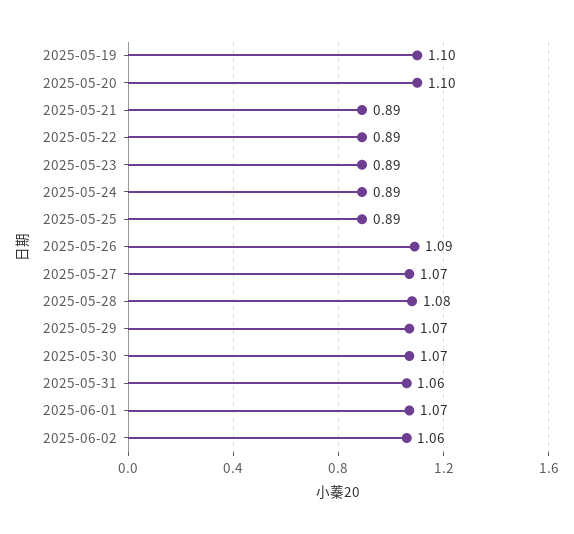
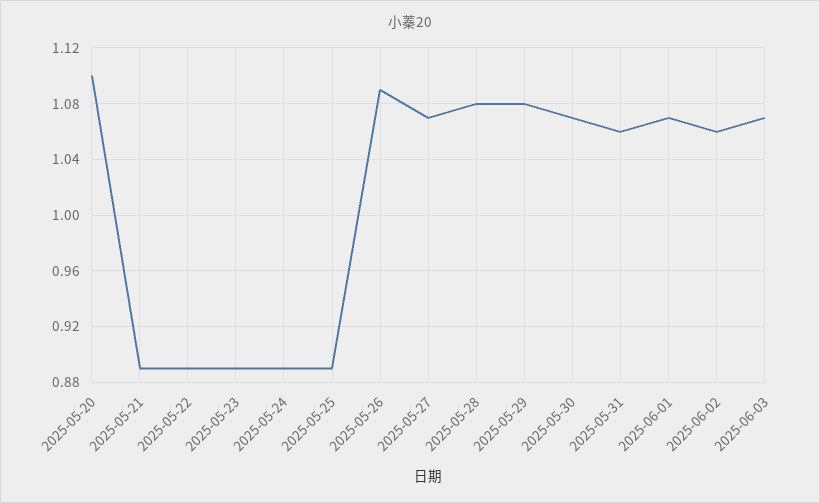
2025-05-19: 1.1 -> none
2025-05-29: 1.07 -> 1.08
2025-06-03: none -> 1.07

